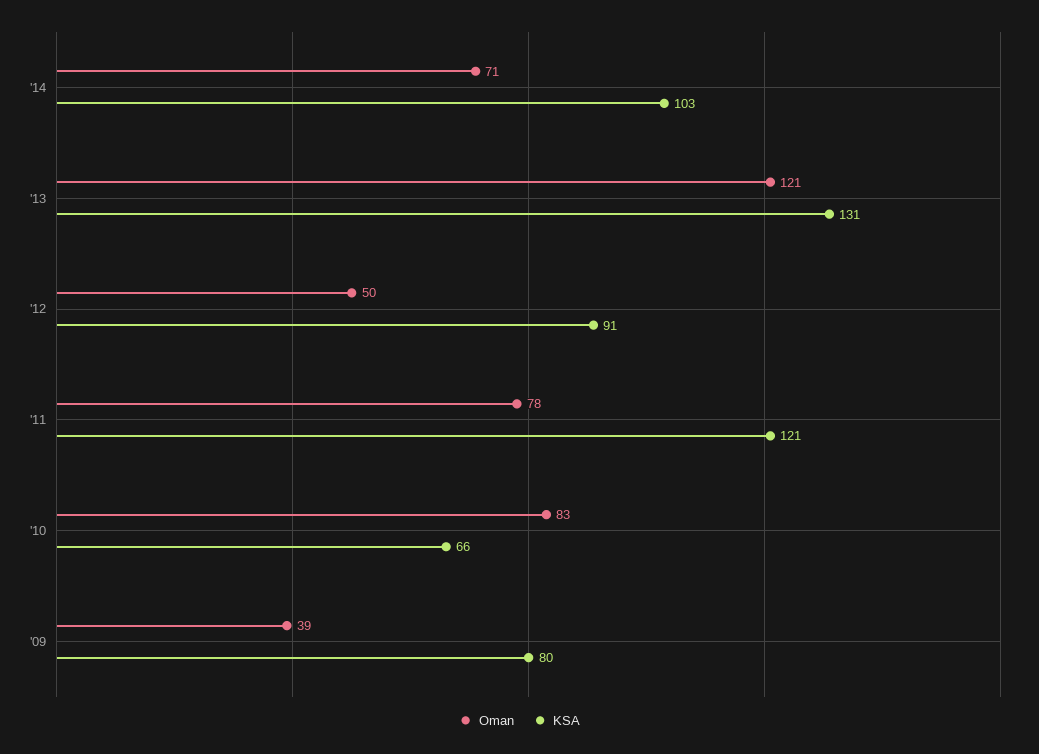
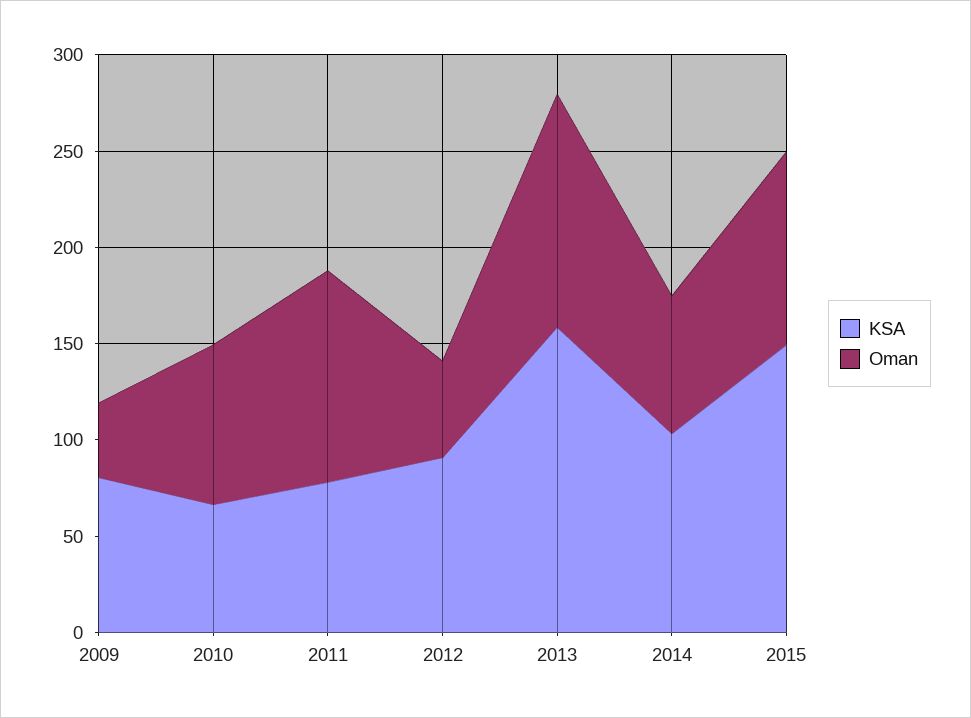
KSA, '13: 131 -> 160
Oman, '11: 78 -> 110
KSA, '11: 121 -> 80
KSA, 2015: none -> 150
Oman, 2015: none -> 100

